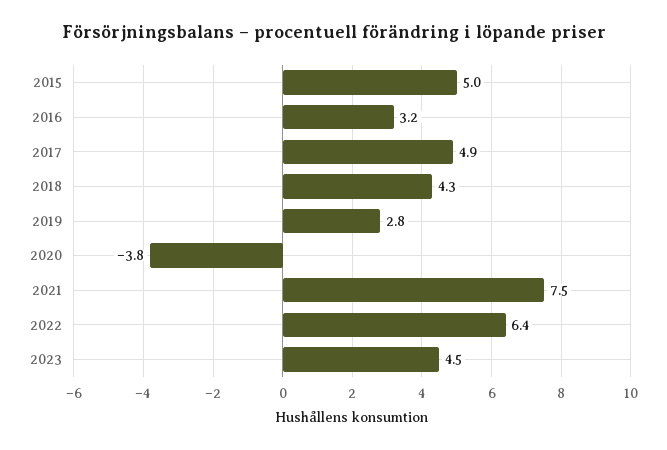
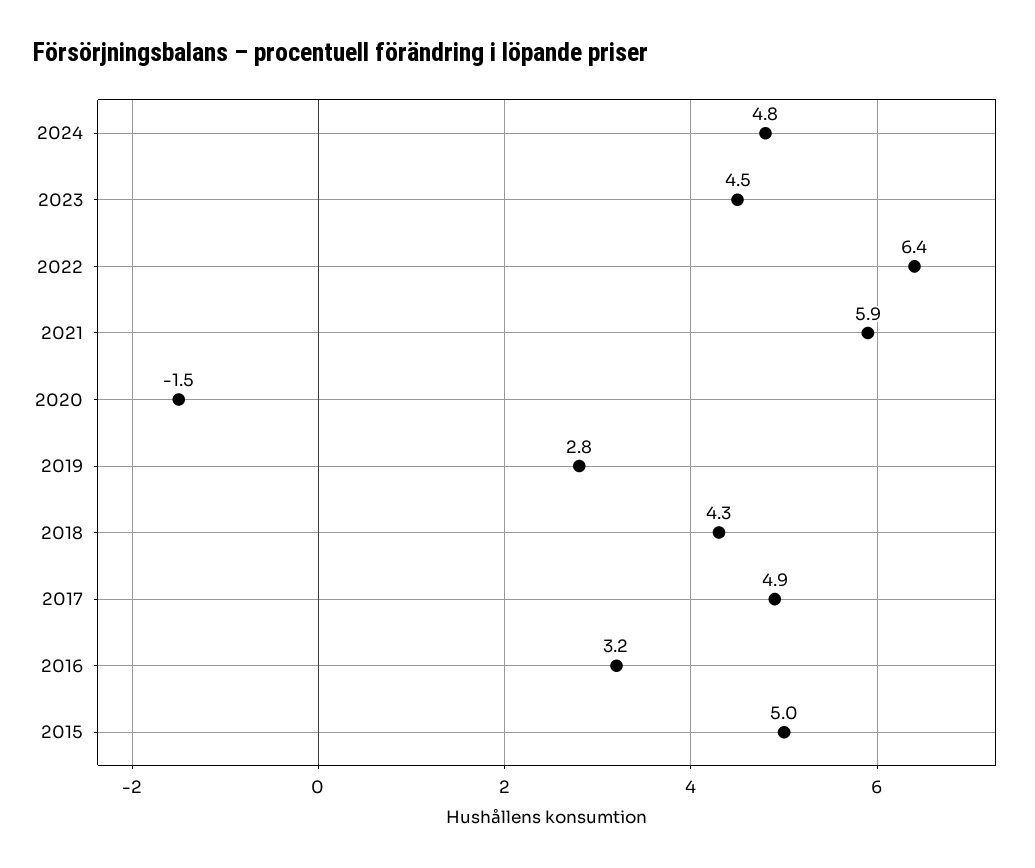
2020: -3.8 -> -1.5
2021: 7.5 -> 5.9
2024: none -> 4.8

